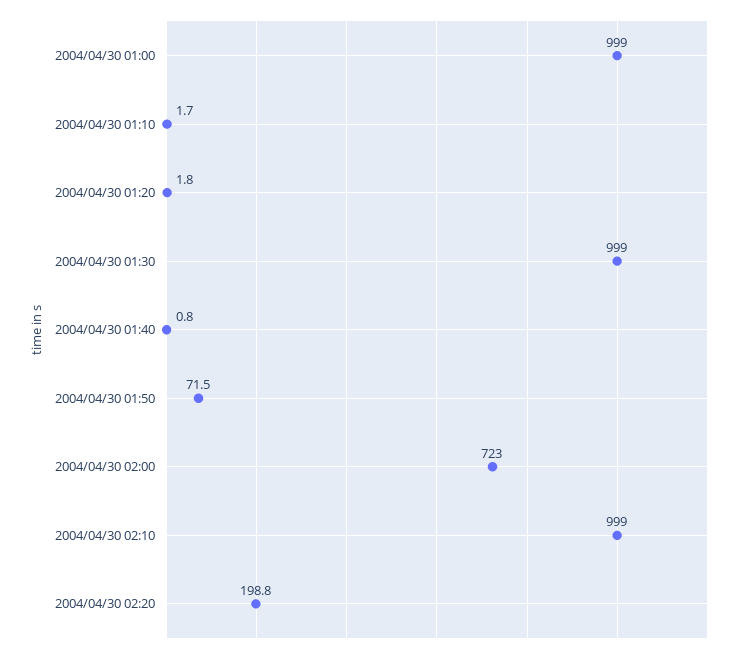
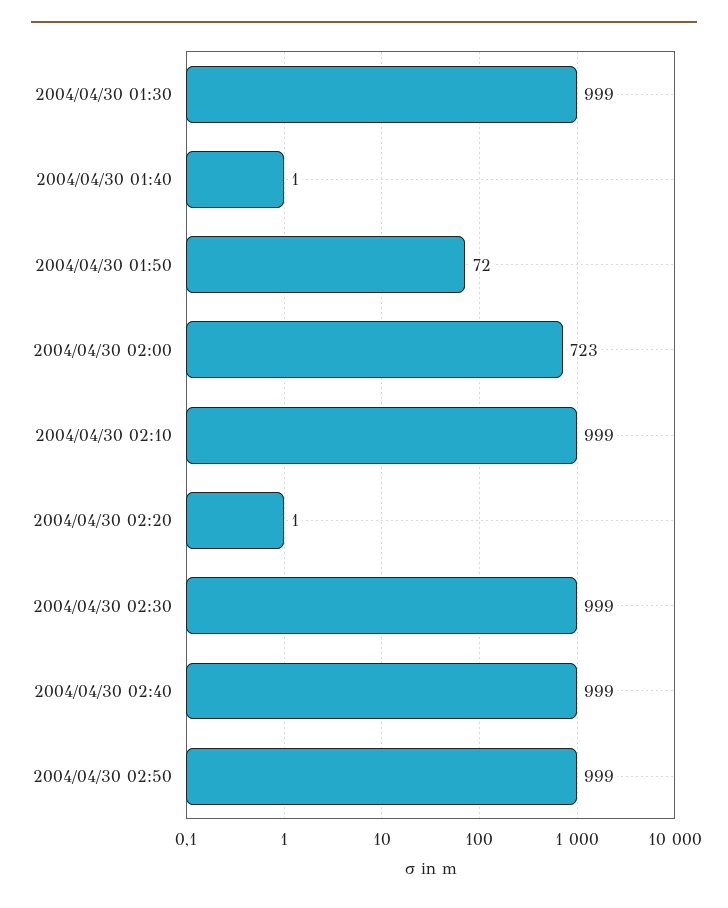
2004/04/30 01:00: 999 -> none
2004/04/30 01:10: 1.7 -> none
2004/04/30 01:20: 1.8 -> none
2004/04/30 02:20: 198.8 -> 1
2004/04/30 02:30: none -> 999
2004/04/30 02:40: none -> 999
2004/04/30 02:50: none -> 999

